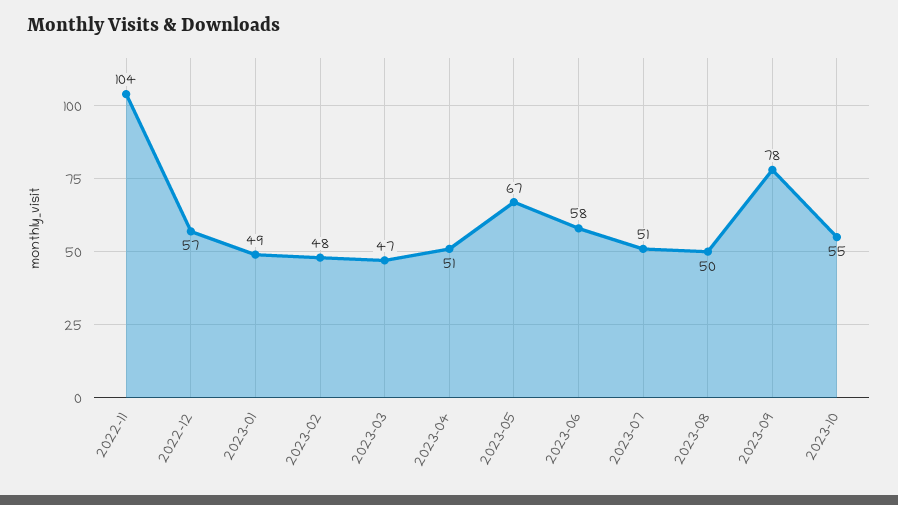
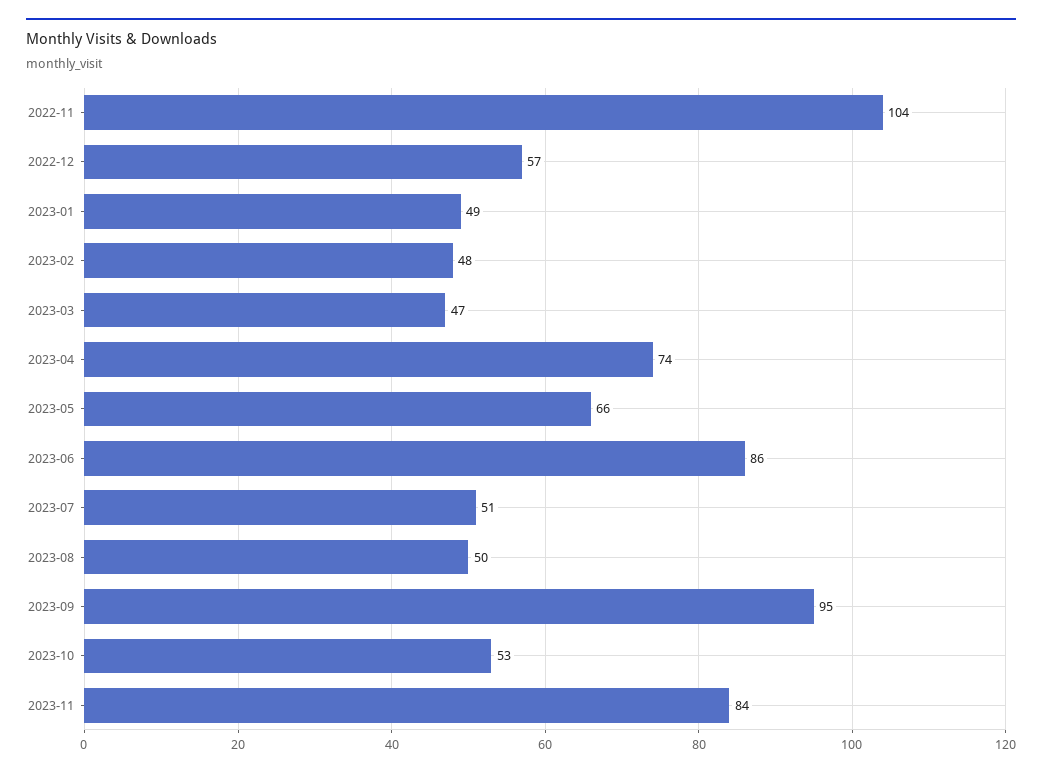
2023-04: 51 -> 74
2023-05: 67 -> 66
2023-06: 58 -> 86
2023-09: 78 -> 95
2023-10: 55 -> 53
2023-11: none -> 84

